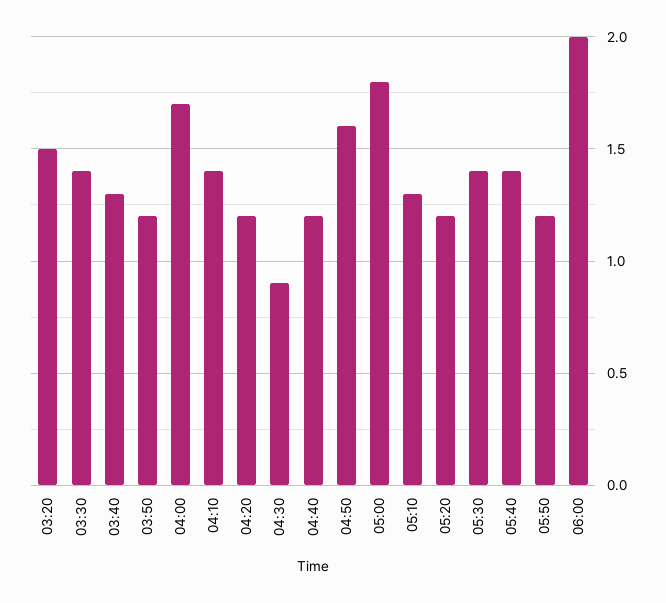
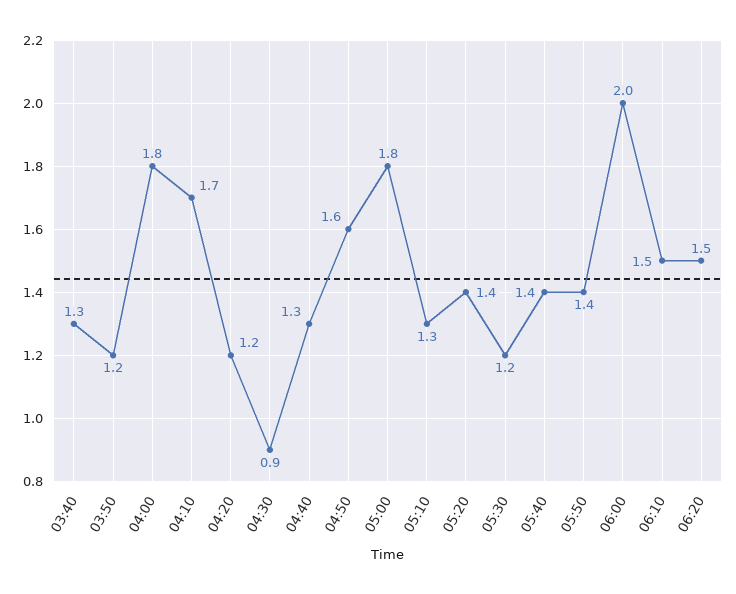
03:20: 1.5 -> none
03:30: 1.4 -> none
04:00: 1.7 -> 1.8
04:10: 1.4 -> 1.7
04:40: 1.2 -> 1.3
05:20: 1.2 -> 1.4
05:30: 1.4 -> 1.2
05:50: 1.2 -> 1.4
06:10: none -> 1.5
06:20: none -> 1.5

